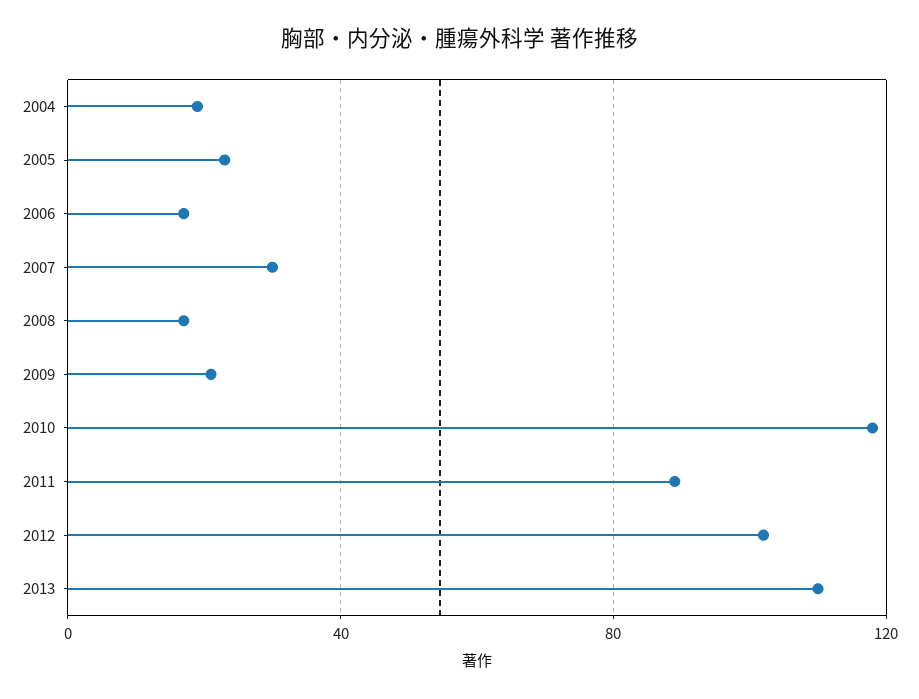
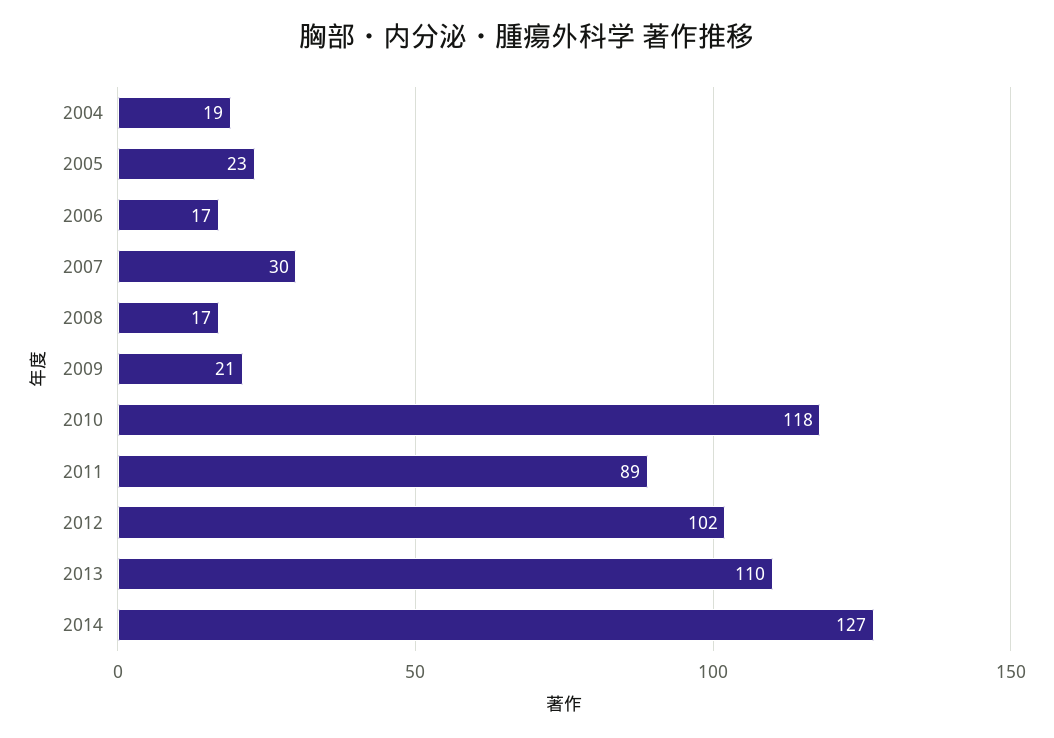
2014: none -> 127

